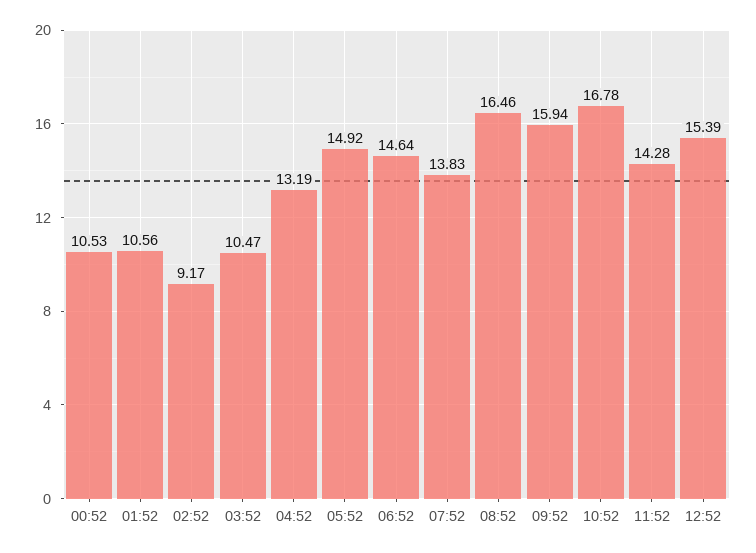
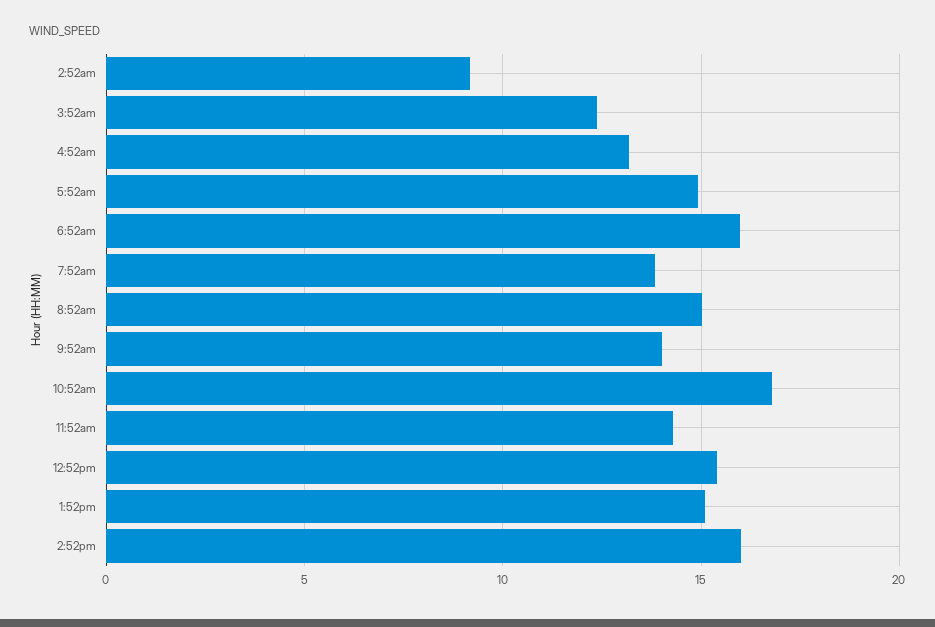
00:52: 10.53 -> none
01:52: 10.56 -> none
03:52: 10.47 -> 12.5
06:52: 14.64 -> 16
08:52: 16.46 -> 15
09:52: 15.94 -> 14
1:52pm: none -> 15
2:52pm: none -> 16

